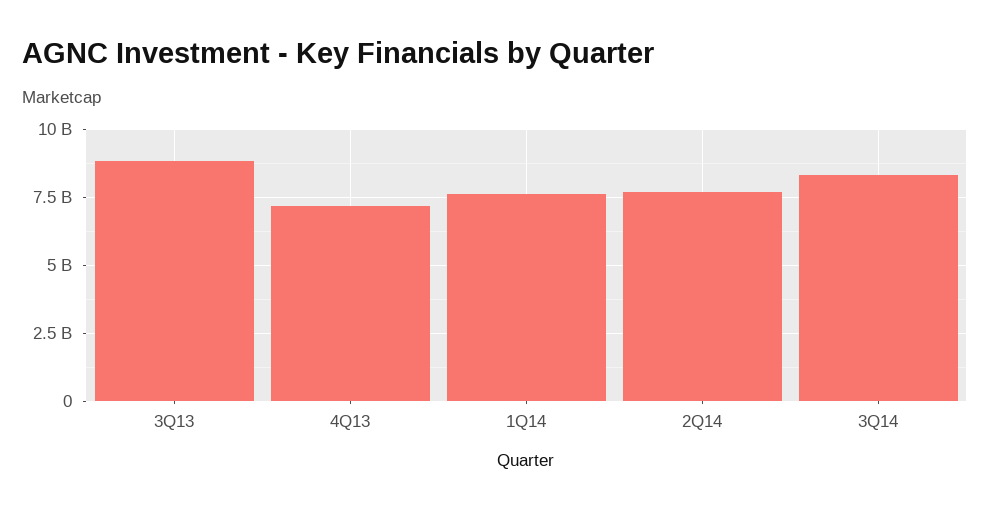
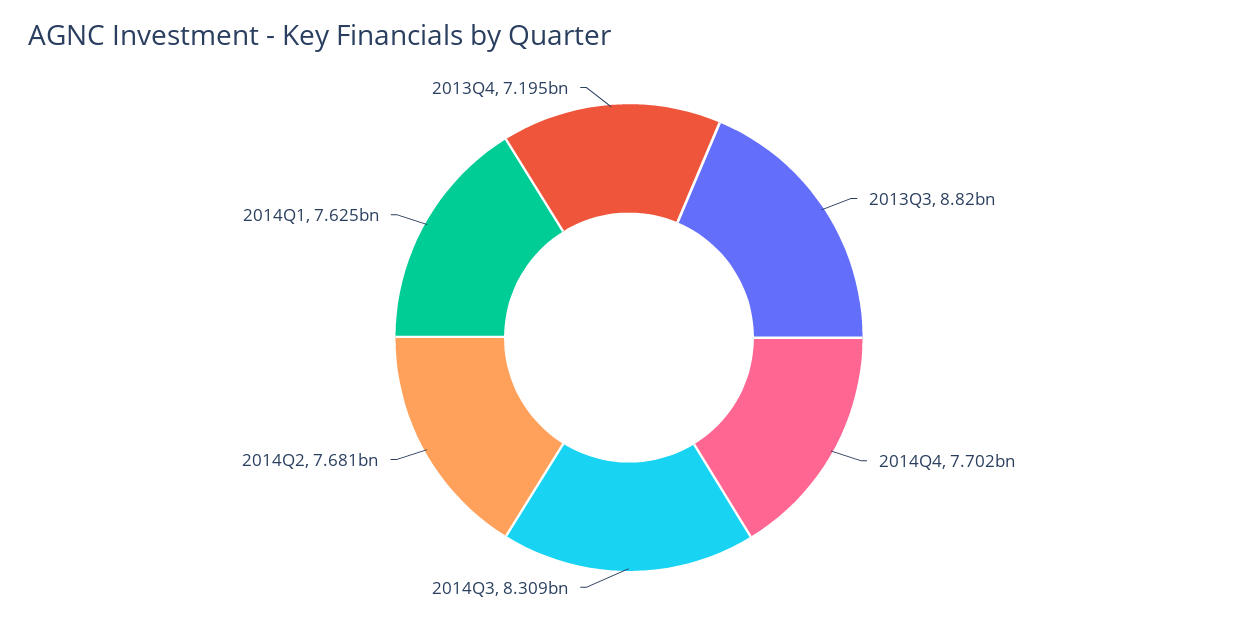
2014Q4: none -> 7702000000

